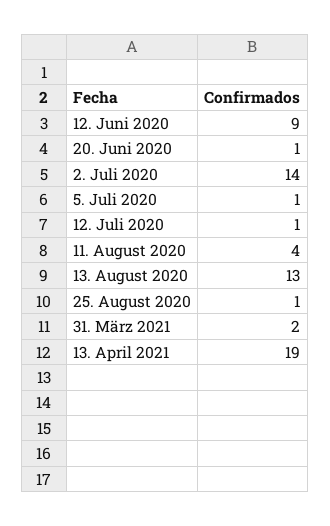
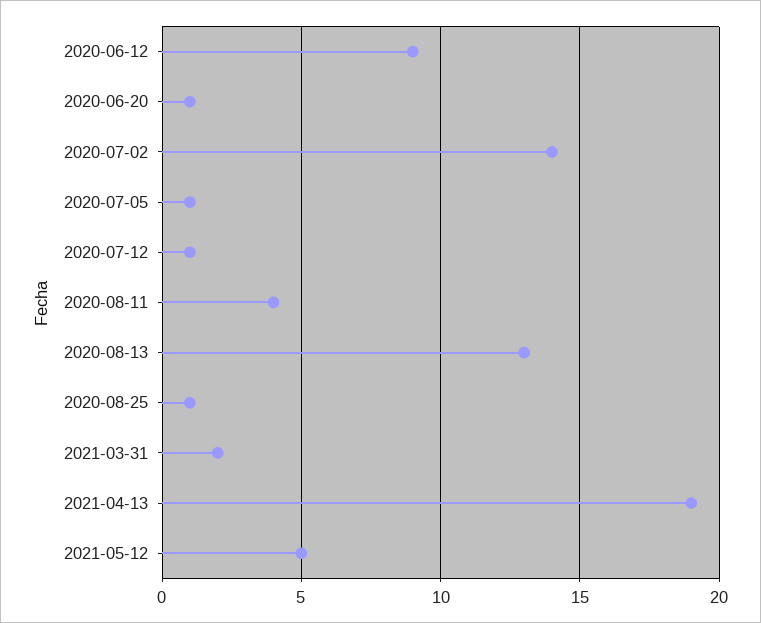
2021-05-12: none -> 5

